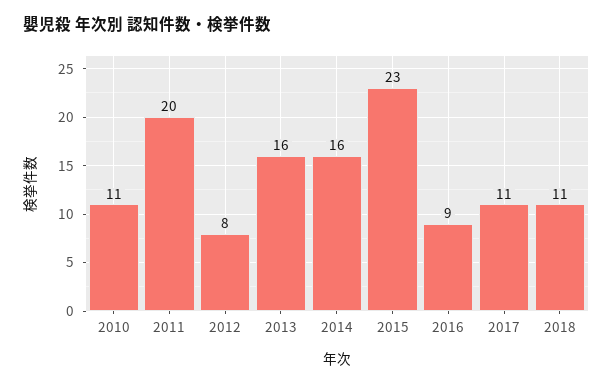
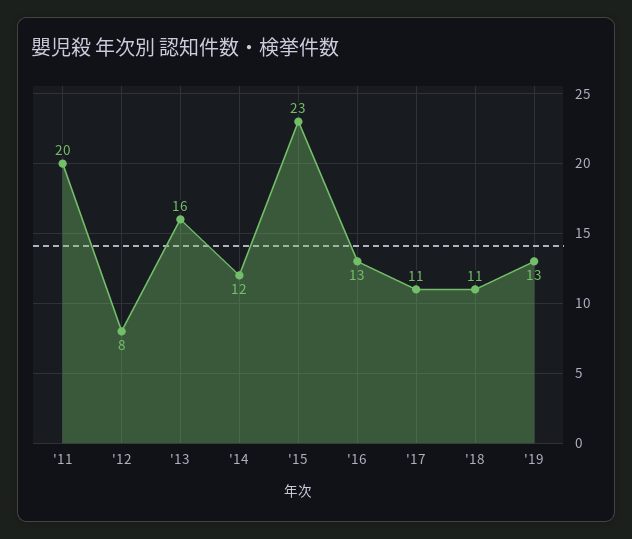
2010: 11 -> none
2014: 16 -> 12
2016: 9 -> 13
'19: none -> 13

